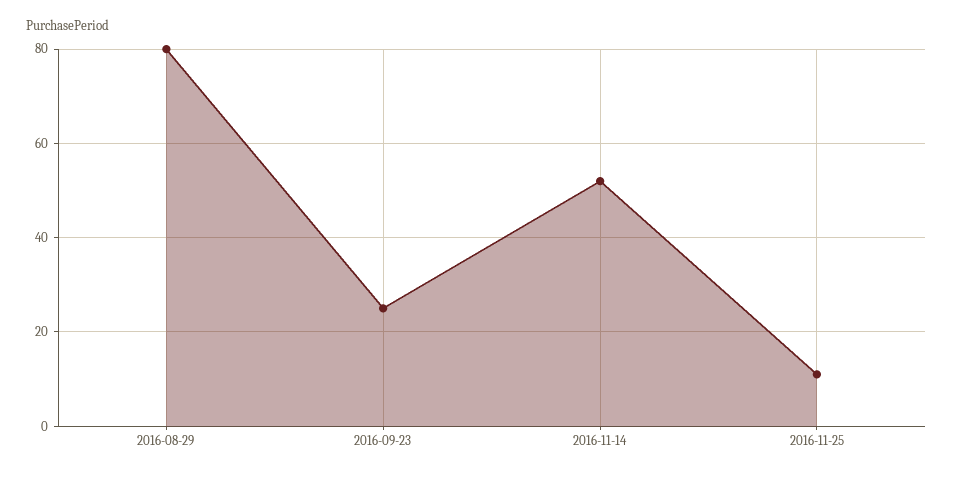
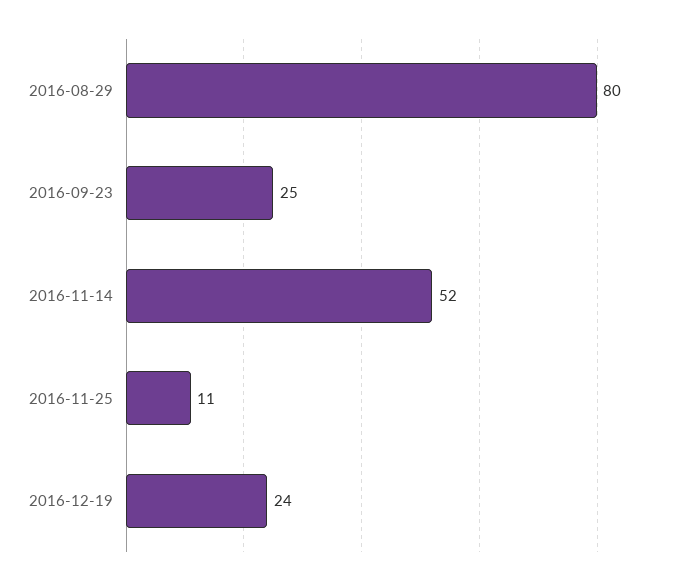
2016-12-19: none -> 24

